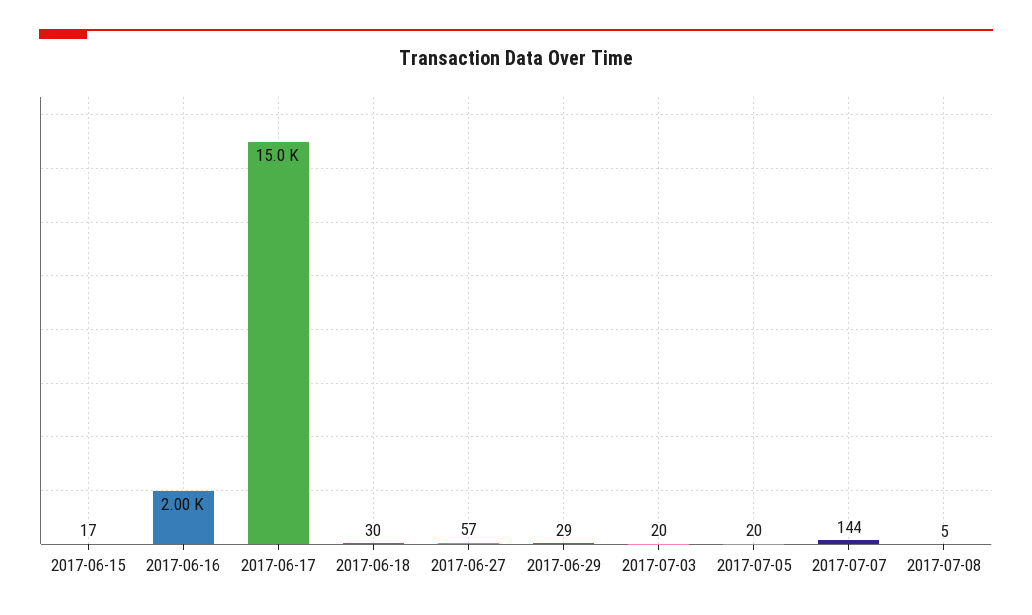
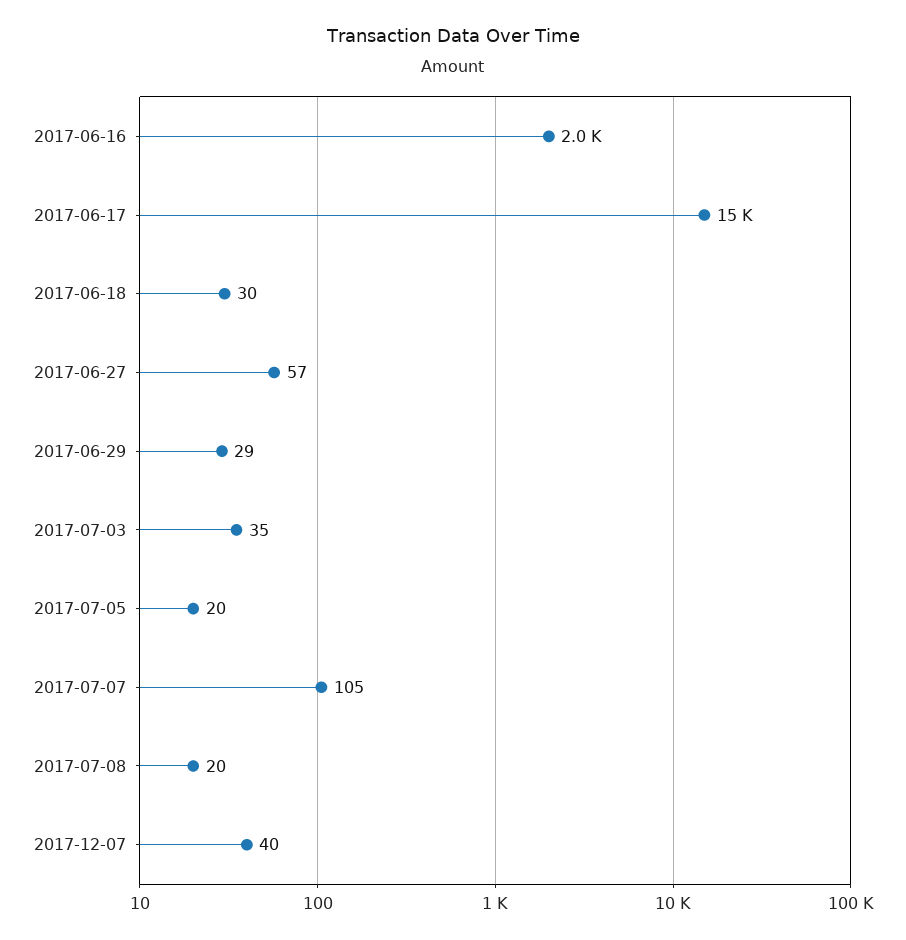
2017-06-15: 17 -> none
2017-07-03: 20 -> 35
2017-07-07: 144 -> 105
2017-07-08: 5 -> 20
2017-12-07: none -> 40

